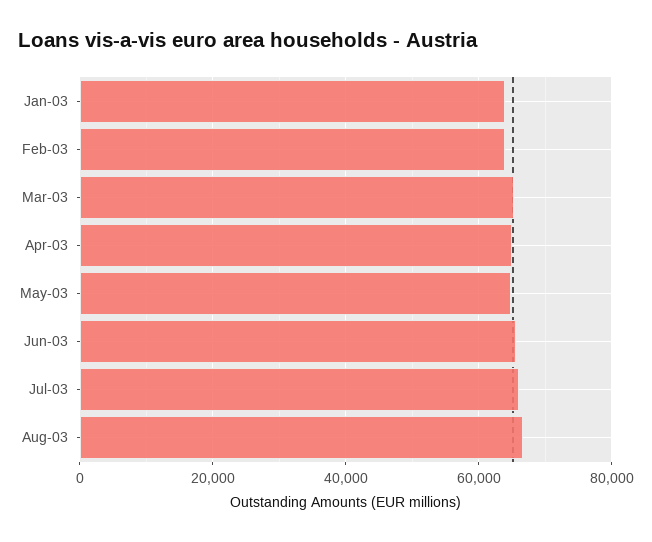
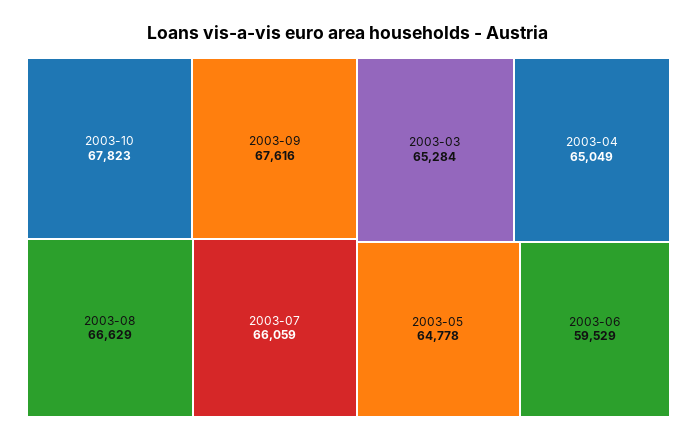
Jan-03: 64000 -> none
Feb-03: 64000 -> none
Jun-03: 66000 -> 59529
2003-10: none -> 67823
2003-09: none -> 67616

